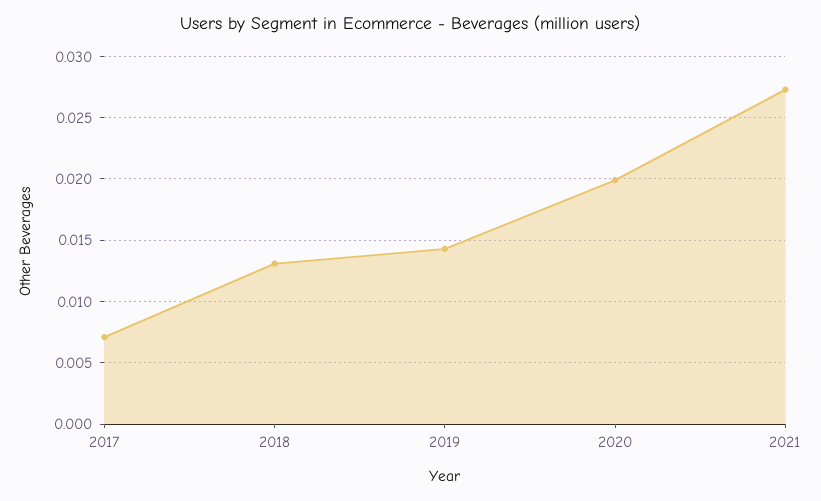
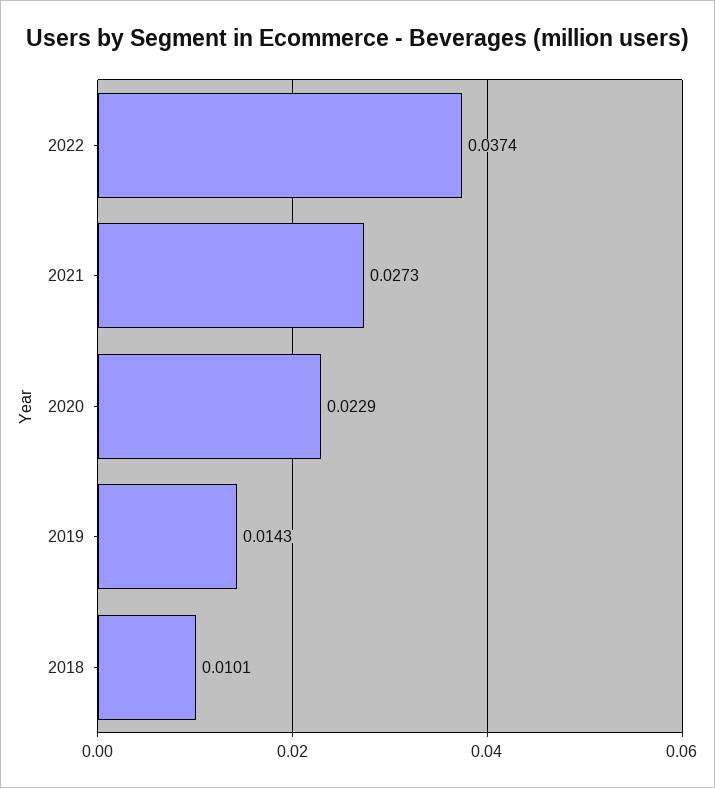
2017: 0.007 -> none
2018: 0.013 -> 0.0101
2020: 0.02 -> 0.0229
2022: none -> 0.0374

